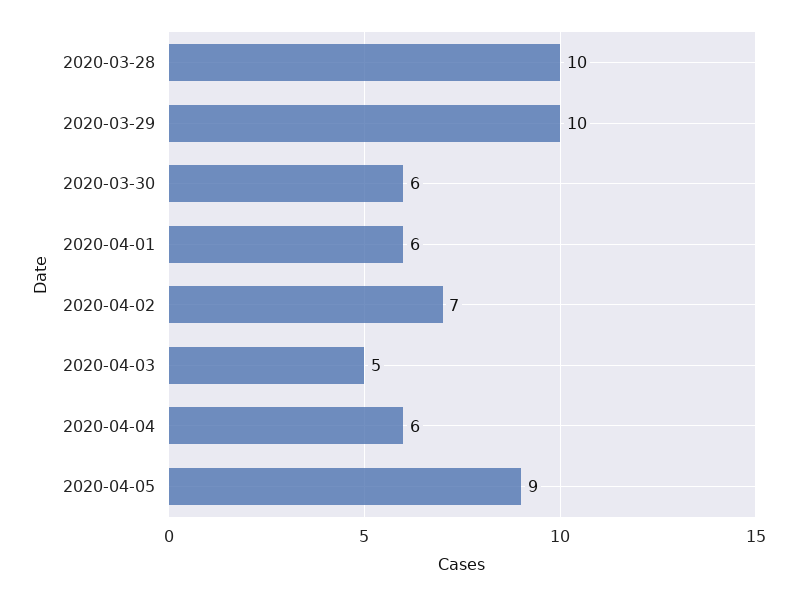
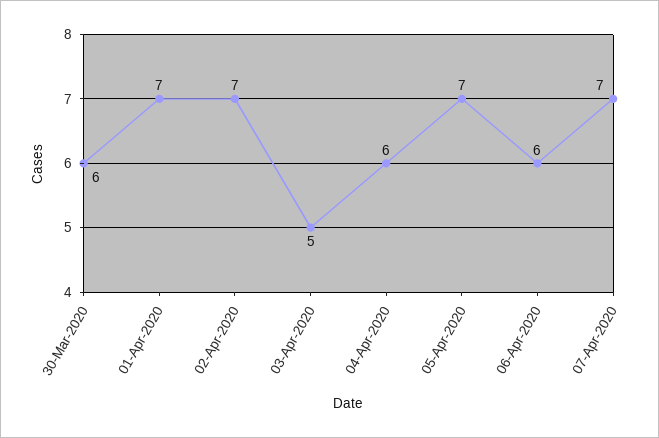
2020-03-28: 10 -> none
2020-03-29: 10 -> none
2020-04-01: 6 -> 7
2020-04-05: 9 -> 7
06-Apr-2020: none -> 6
07-Apr-2020: none -> 7

